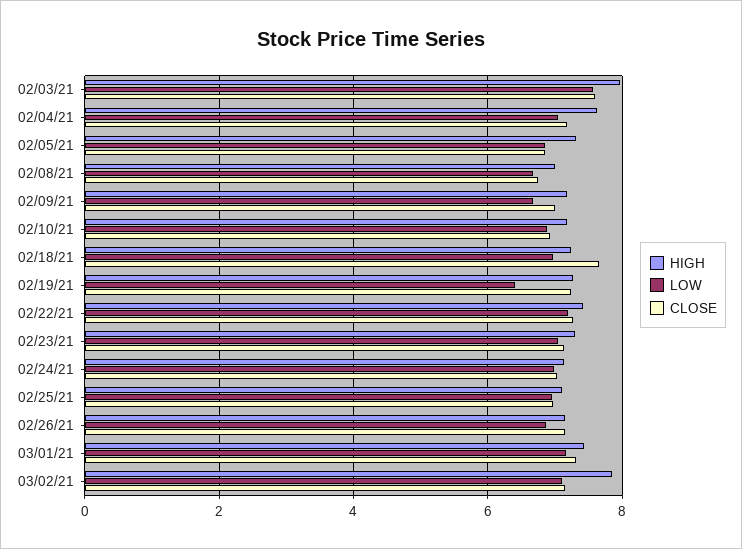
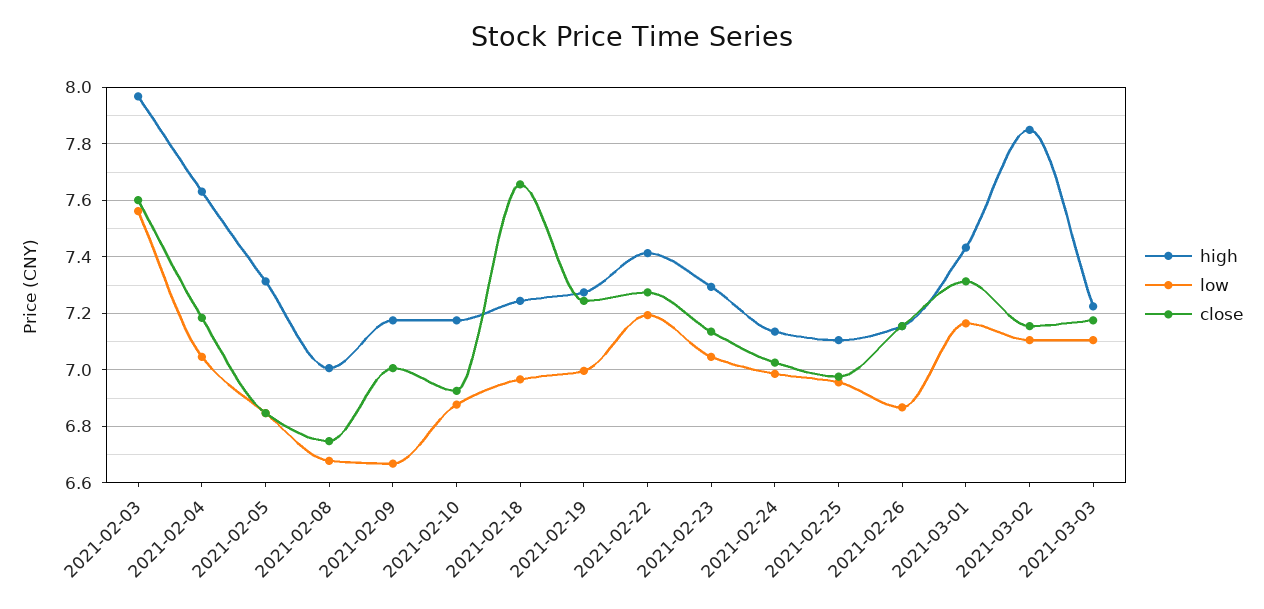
LOW, 02/19/21: 6.4 -> 7
HIGH, 2021-03-03: none -> 7.225
LOW, 2021-03-03: none -> 7.1
CLOSE, 2021-03-03: none -> 7.175

